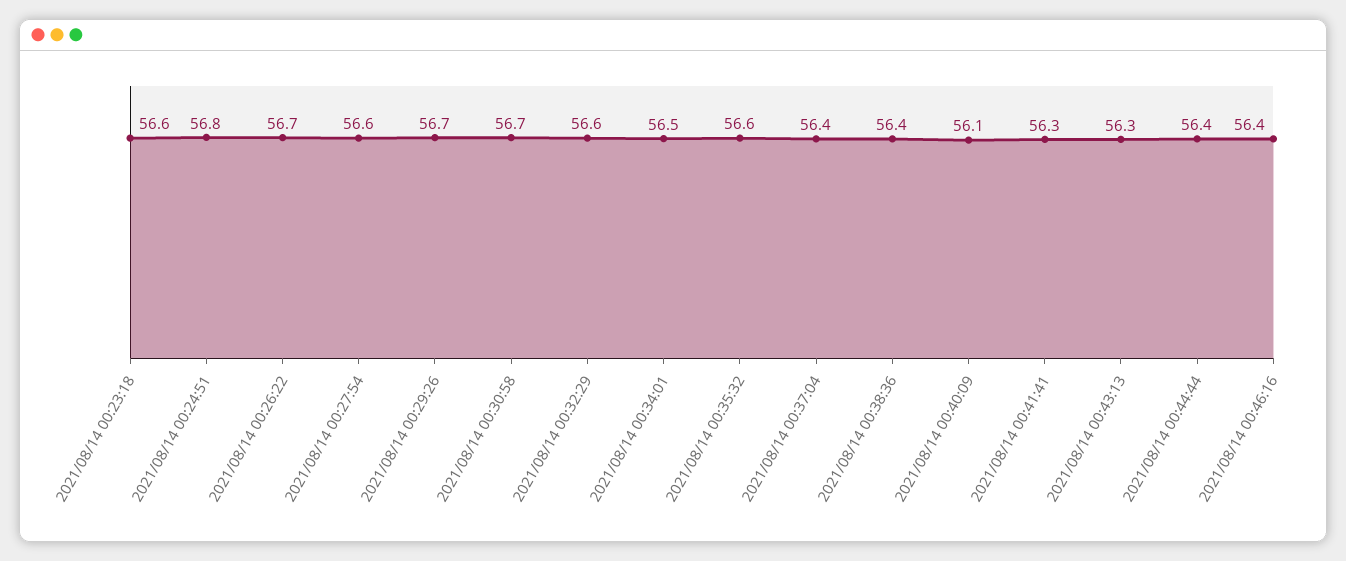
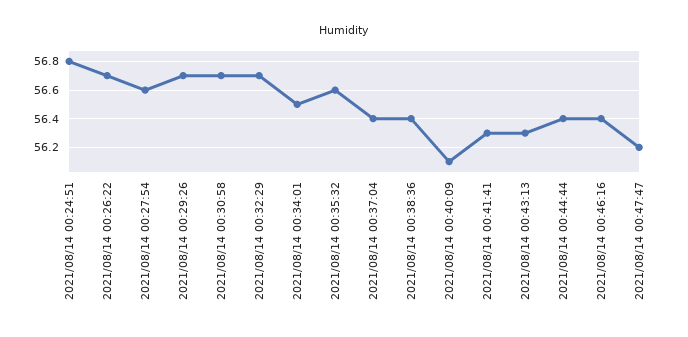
2021/08/14 00:23:18: 56.6 -> none
2021/08/14 00:32:29: 56.6 -> 56.7
2021/08/14 00:47:47: none -> 56.2

